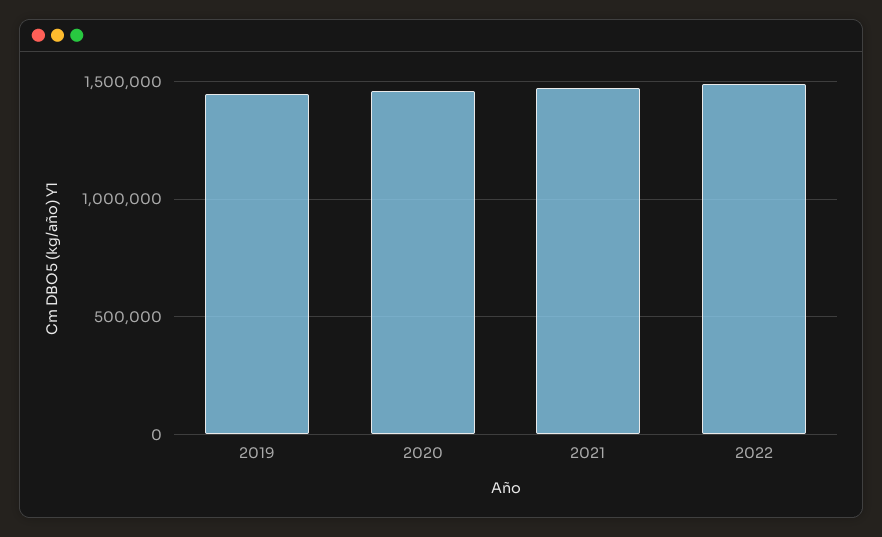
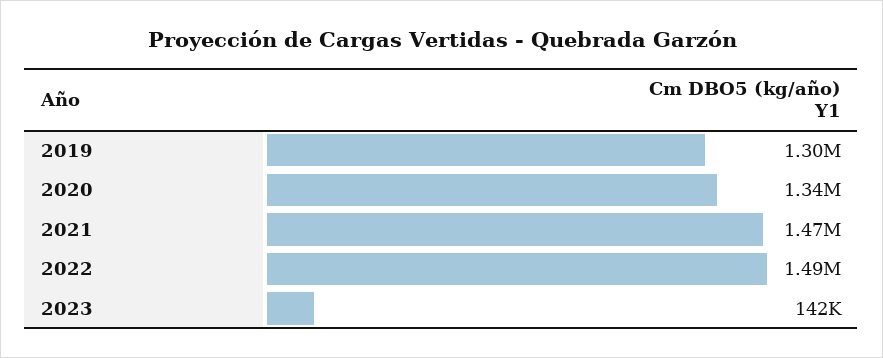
2019: 1450000 -> 1300000
2020: 1450000 -> 1340000
2023: none -> 142000

